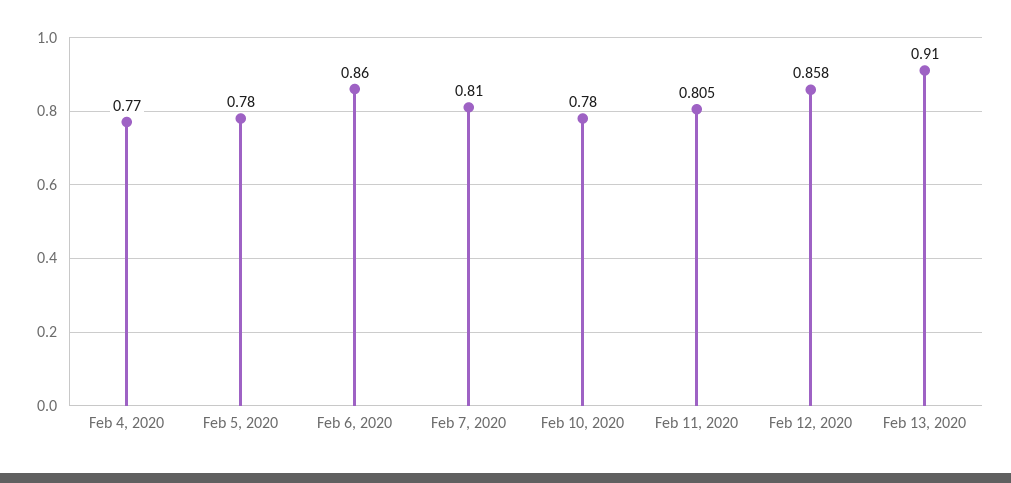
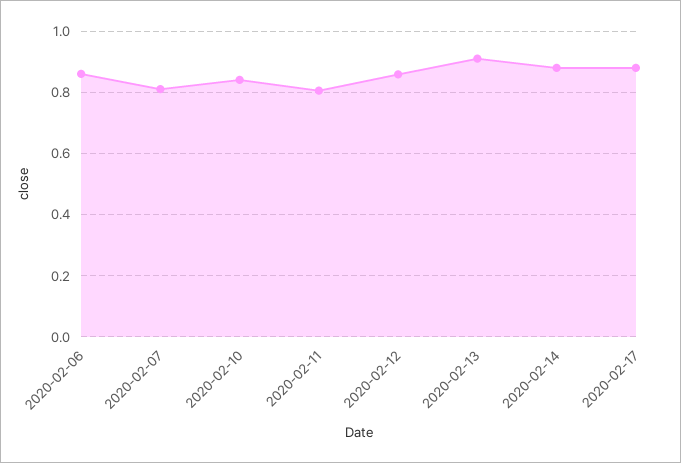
Feb 4, 2020: 0.77 -> none
Feb 5, 2020: 0.78 -> none
Feb 10, 2020: 0.78 -> 0.84
2020-02-14: none -> 0.88
2020-02-17: none -> 0.88

